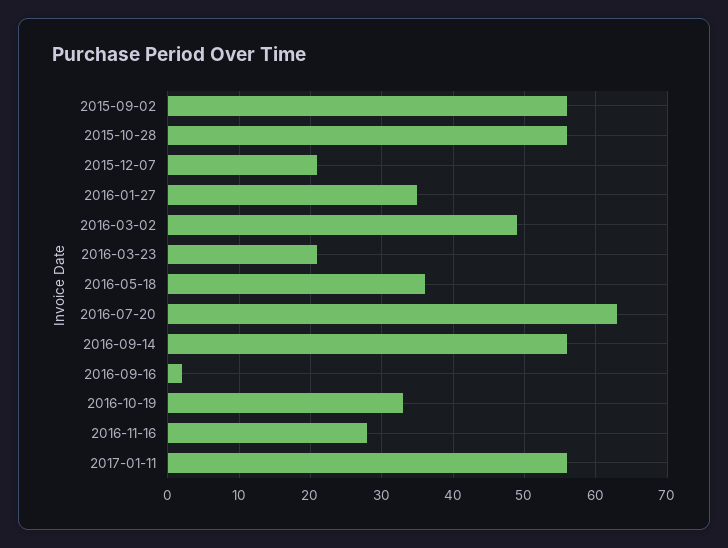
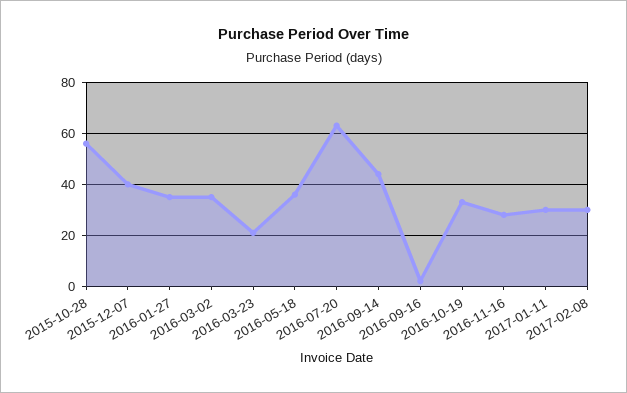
2015-09-02: 56 -> none
2015-12-07: 21 -> 40
2016-03-02: 49 -> 35
2016-09-14: 56 -> 45
2017-01-11: 56 -> 30
2017-02-08: none -> 30

